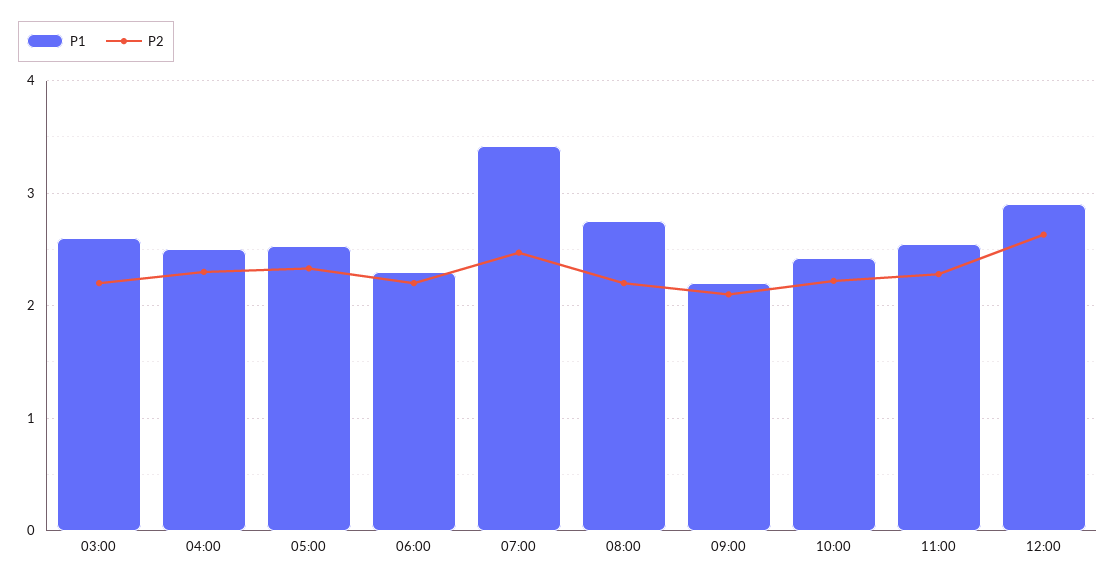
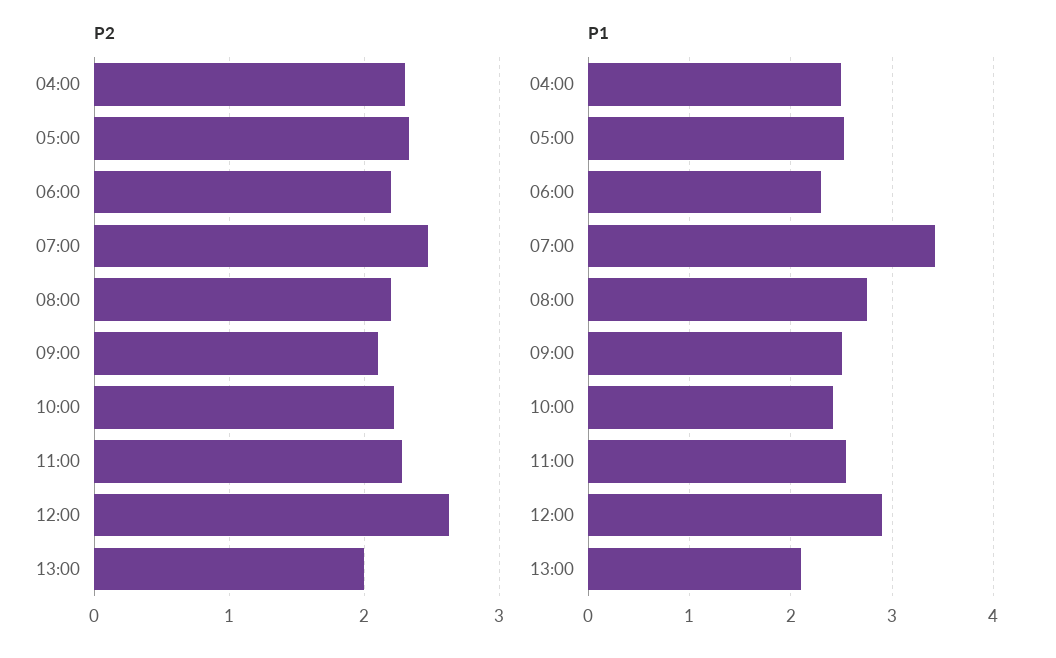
P1, 03:00: 2.6 -> none
P2, 03:00: 2.2 -> none
P1, 09:00: 2.2 -> 2.5
P2, 13:00: none -> 2
P1, 13:00: none -> 2.1

